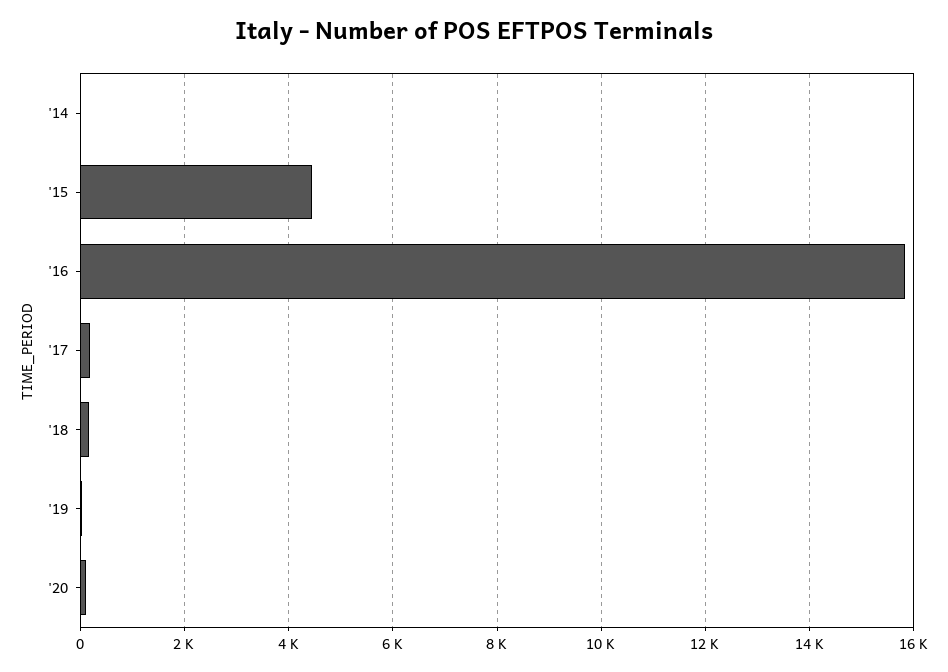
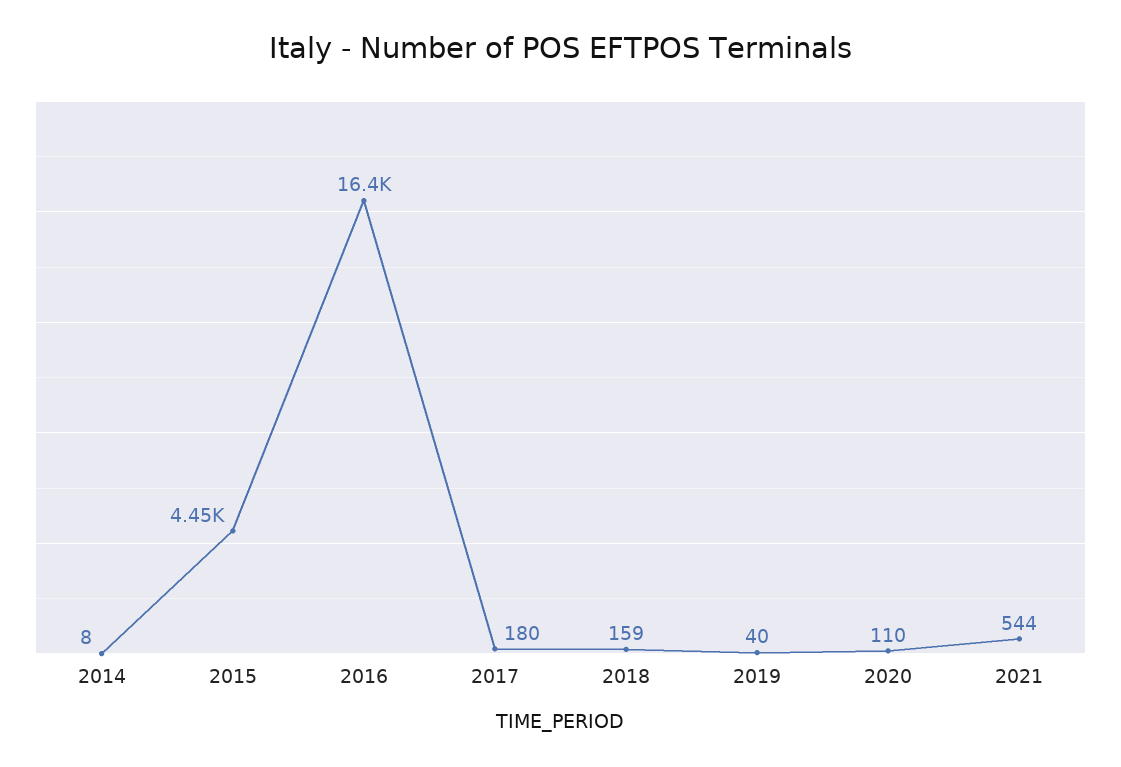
'16: 15800 -> 16400
2021: none -> 544

